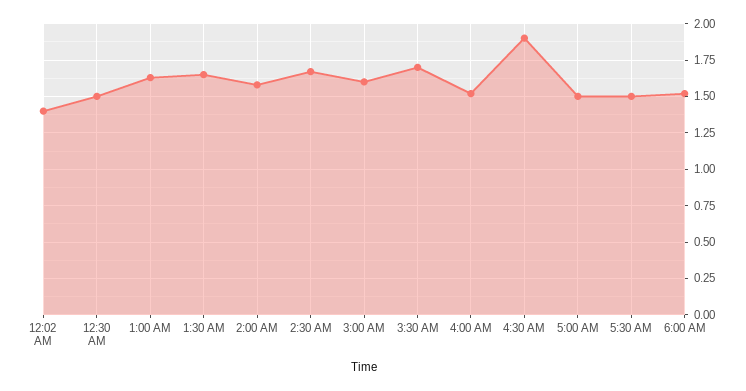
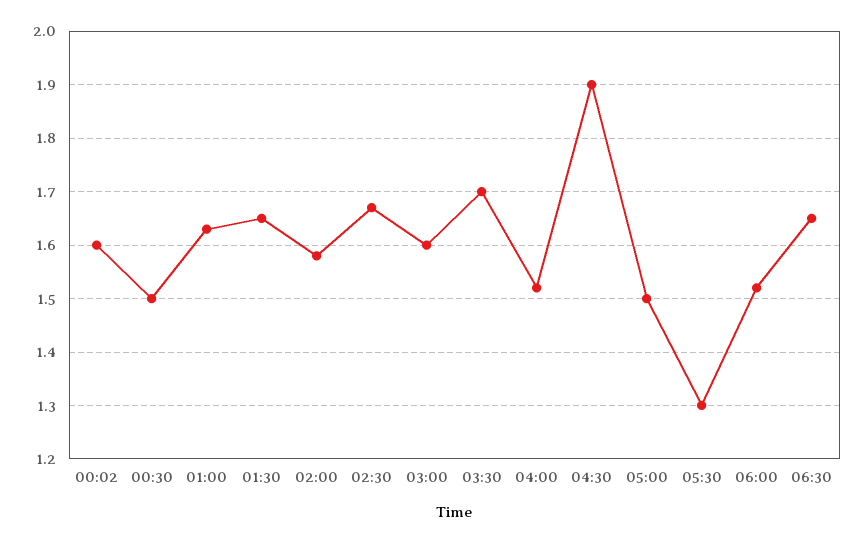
12:02 AM: 1.4 -> 1.6
5:30 AM: 1.5 -> 1.3
06:30: none -> 1.65

